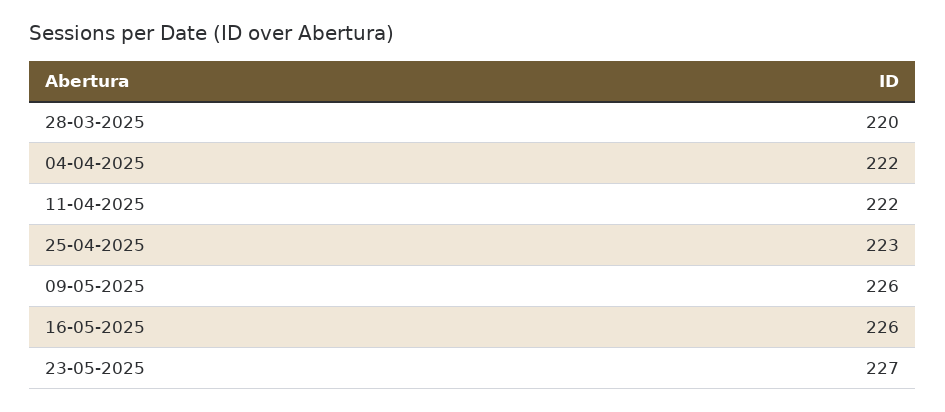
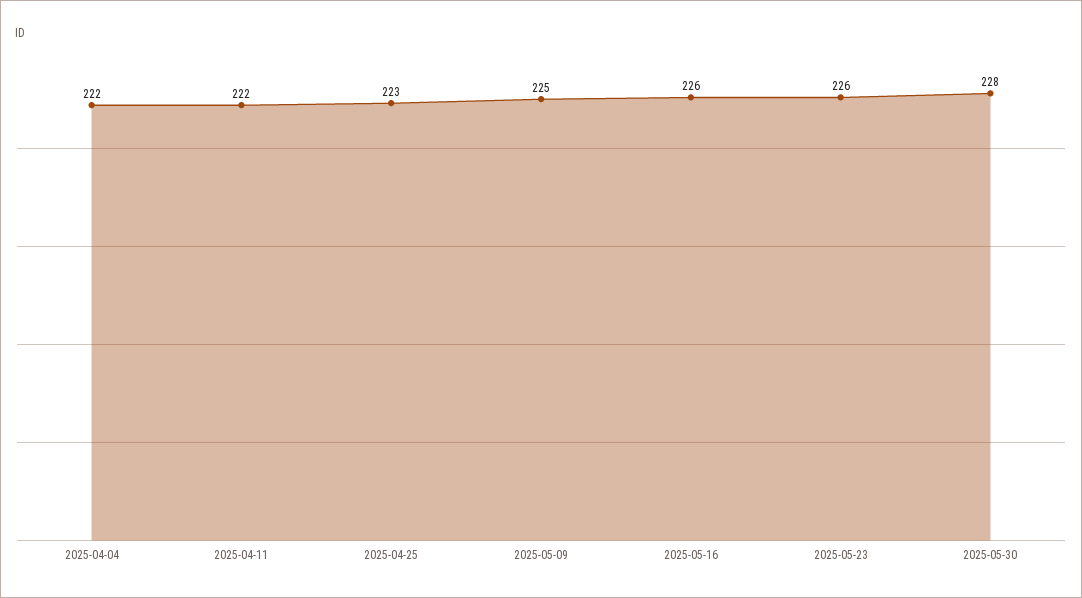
28-03-2025: 220 -> none
09-05-2025: 226 -> 225
23-05-2025: 227 -> 226
2025-05-30: none -> 228

